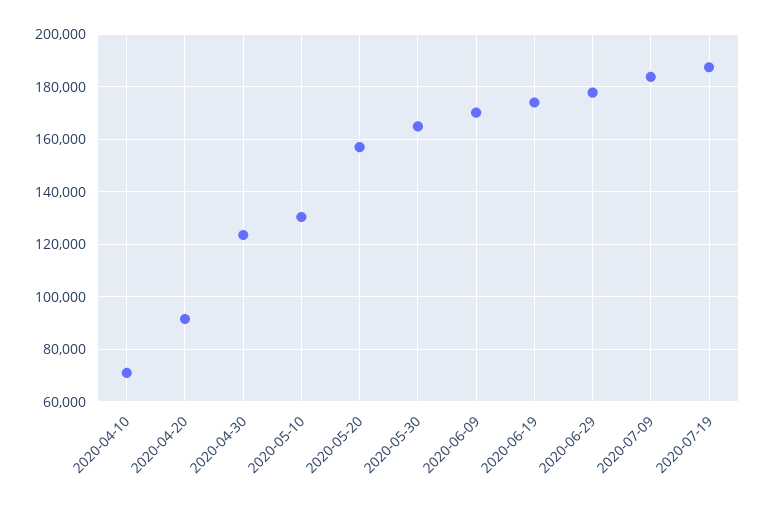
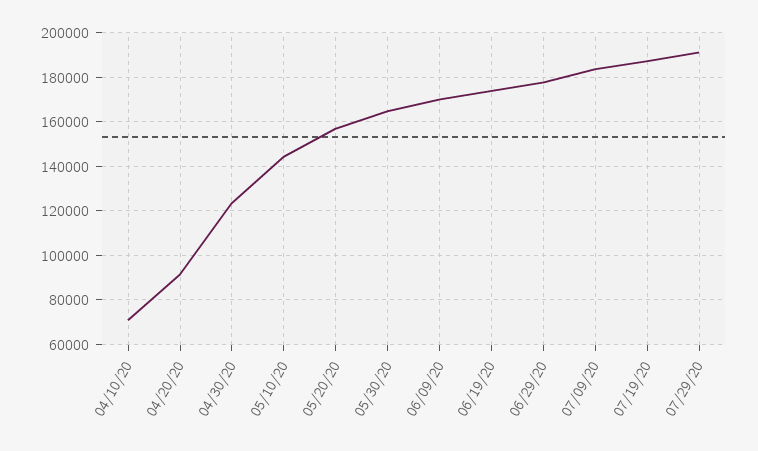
2020-05-10: 130000 -> 145000
07/29/20: none -> 190000

